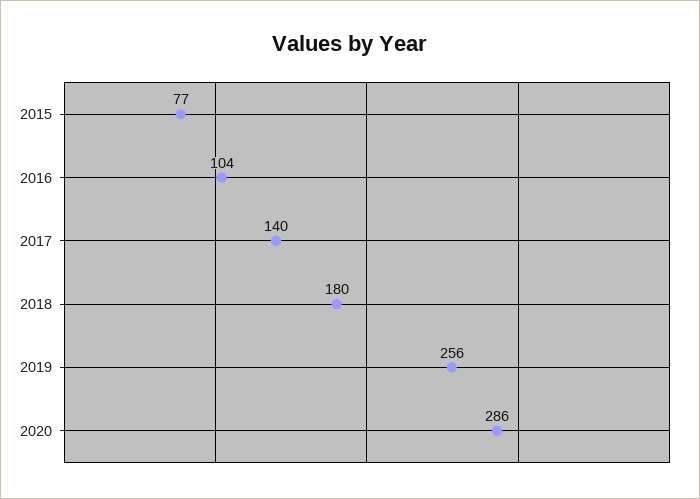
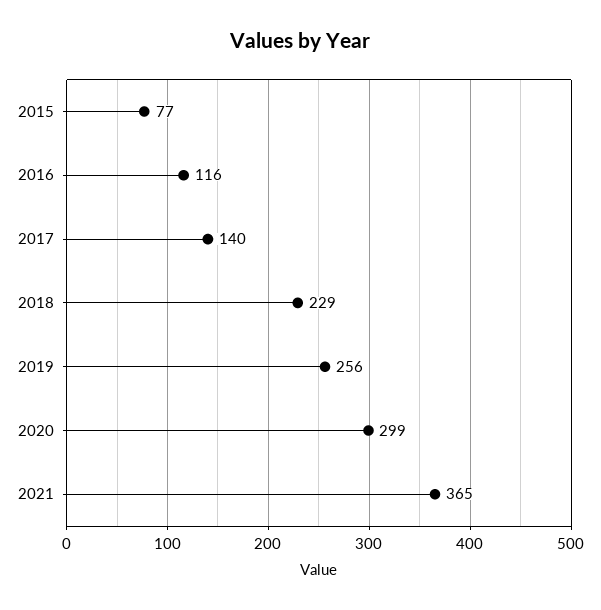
2016: 104 -> 116
2018: 180 -> 229
2020: 286 -> 299
2021: none -> 365

